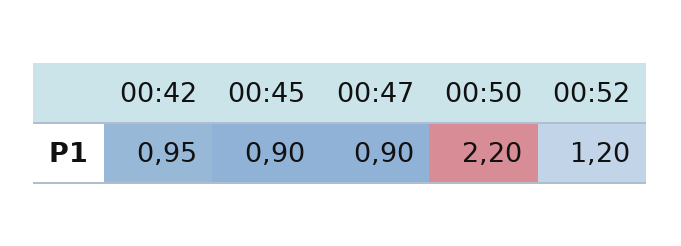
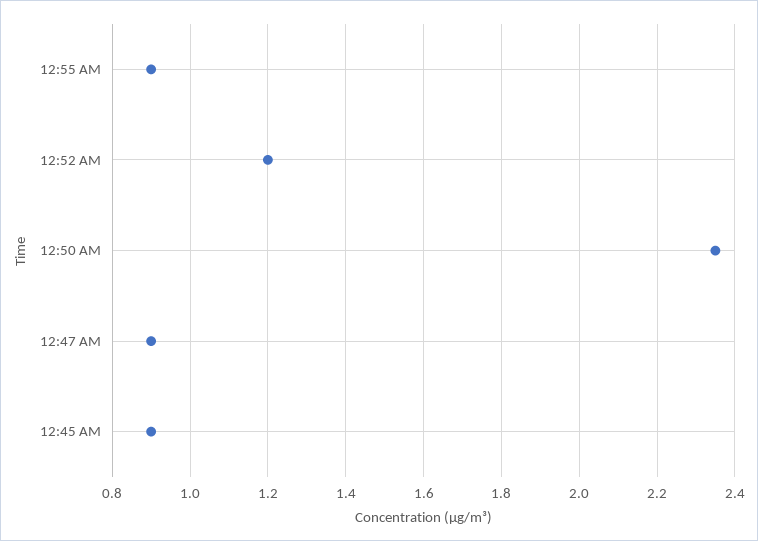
00:42: 0.95 -> none
00:50: 2.2 -> 2.35
12:55 AM: none -> 0.9

